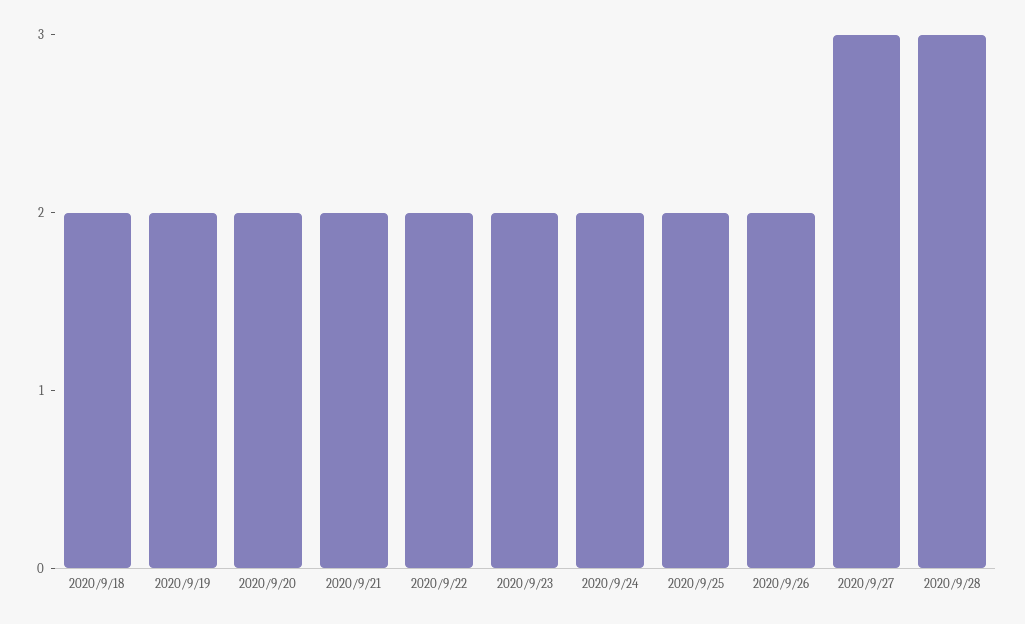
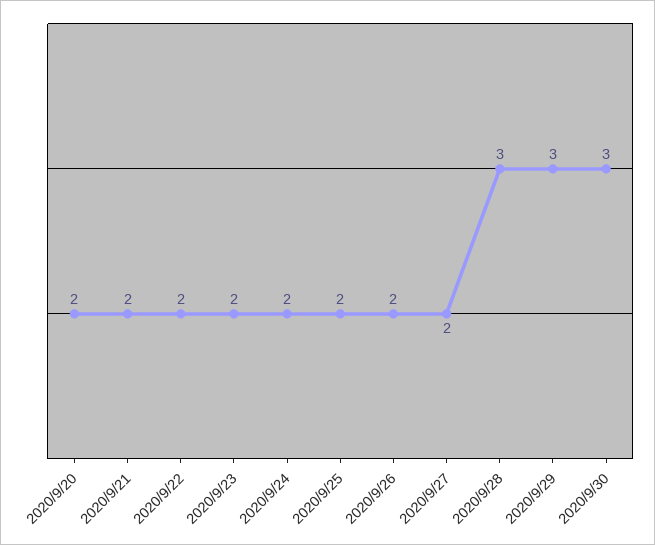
2020/9/18: 2 -> none
2020/9/19: 2 -> none
2020/9/27: 3 -> 2
2020/9/29: none -> 3
2020/9/30: none -> 3

